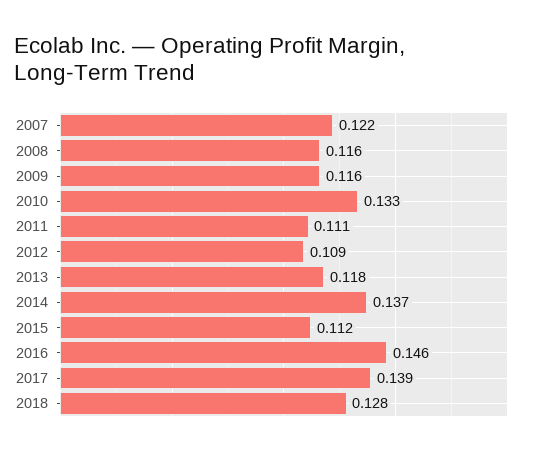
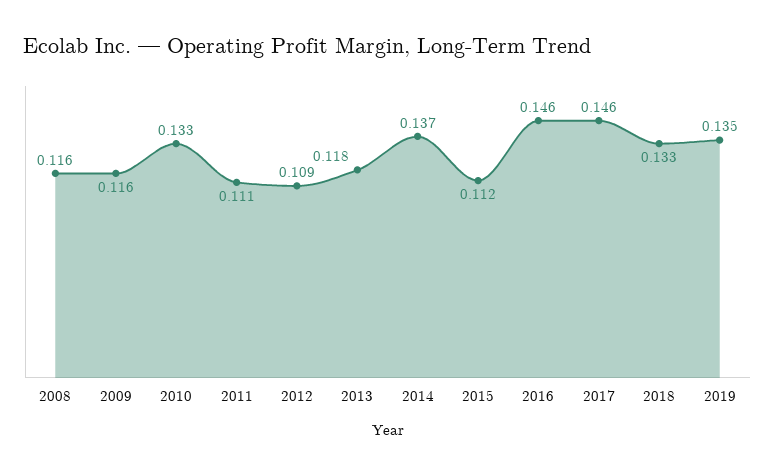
2007: 0.122 -> none
2017: 0.139 -> 0.146
2018: 0.128 -> 0.133
2019: none -> 0.135

